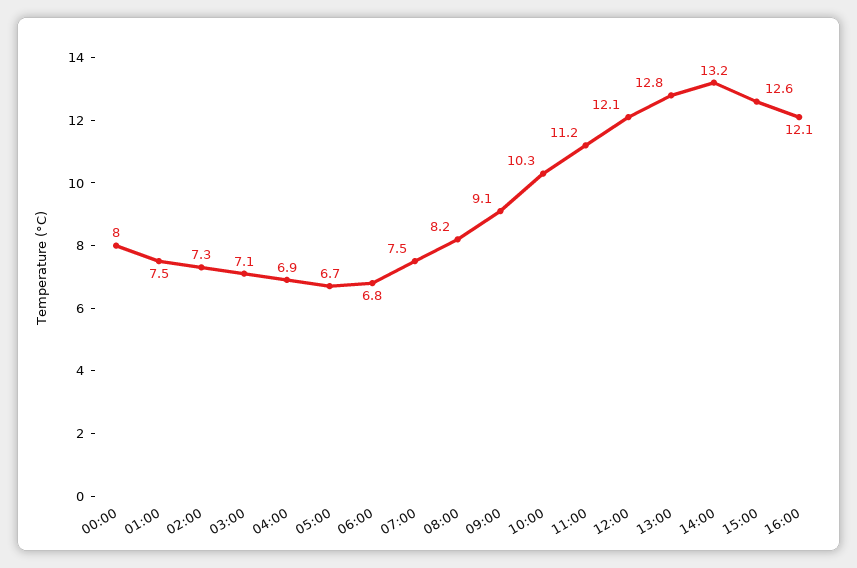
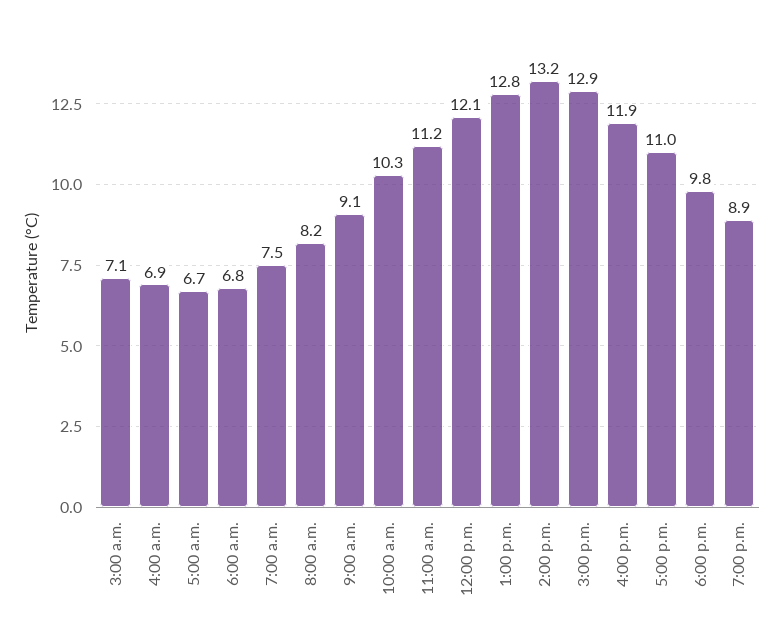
00:00: 8 -> none
01:00: 7.5 -> none
02:00: 7.3 -> none
15:00: 12.6 -> 12.9
16:00: 12.1 -> 11.9
5:00 p.m.: none -> 11
6:00 p.m.: none -> 9.8
7:00 p.m.: none -> 8.9

